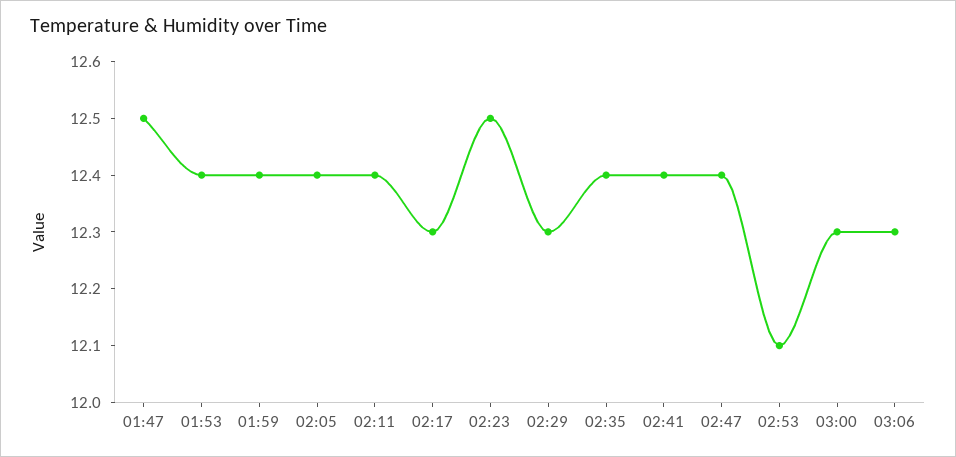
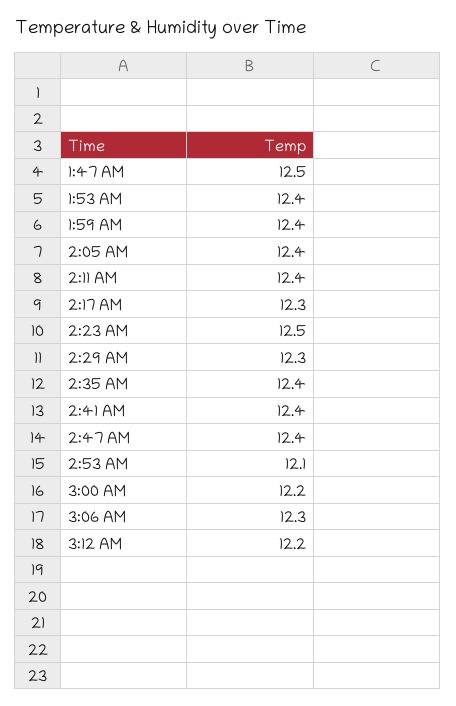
03:00: 12.3 -> 12.2
3:12 AM: none -> 12.2

